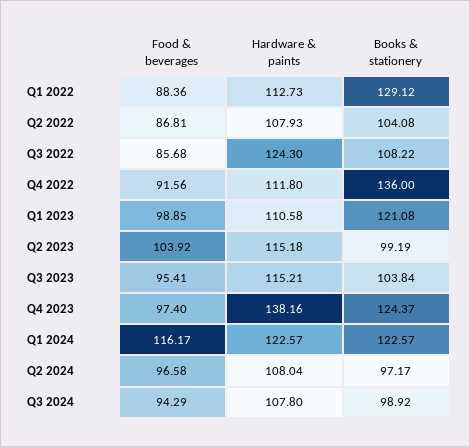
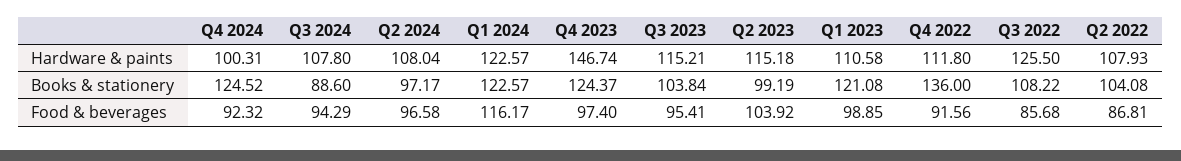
Food & beverages, Q1 2022: 88.36 -> none
Hardware & paints, Q1 2022: 112.73 -> none
Books & stationery, Q1 2022: 129.12 -> none
Hardware & paints, Q3 2022: 124.3 -> 125.5
Hardware & paints, Q4 2023: 138.16 -> 146.74
Books & stationery, Q3 2024: 98.92 -> 88.6
Hardware & paints, Q4 2024: none -> 100.31
Books & stationery, Q4 2024: none -> 124.52
Food & beverages, Q4 2024: none -> 92.32

